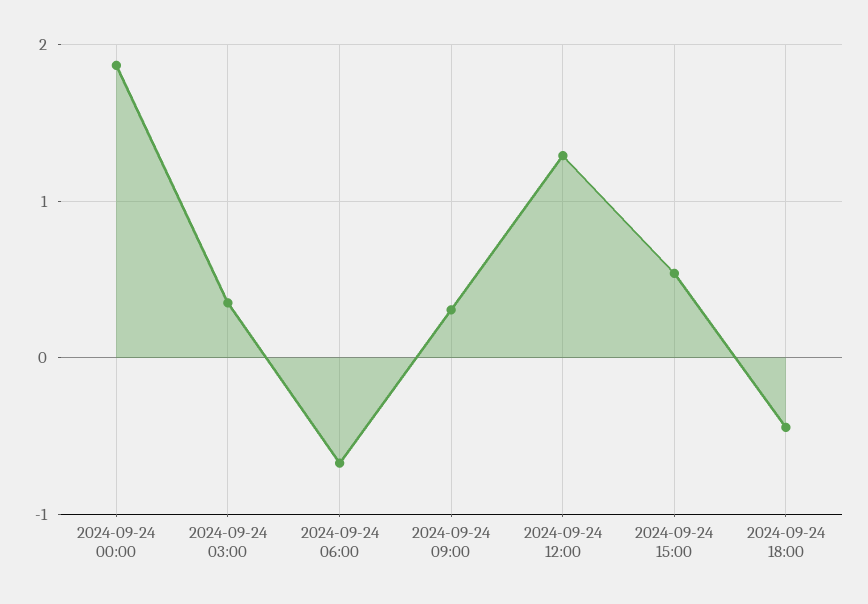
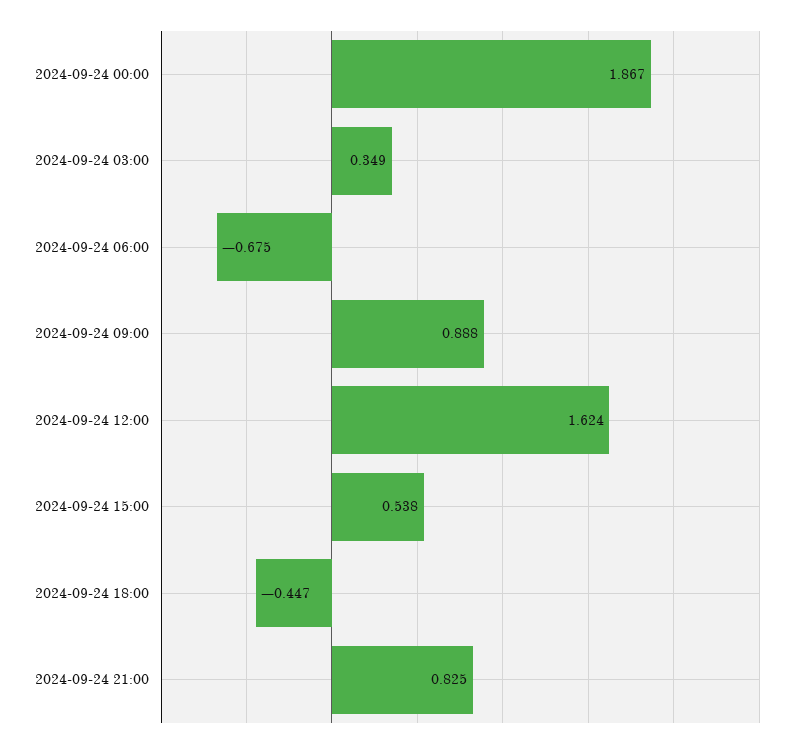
2024-09-24 09:00: 0.3 -> 0.888
2024-09-24 12:00: 1.3 -> 1.624
2024-09-24 21:00: none -> 0.825

